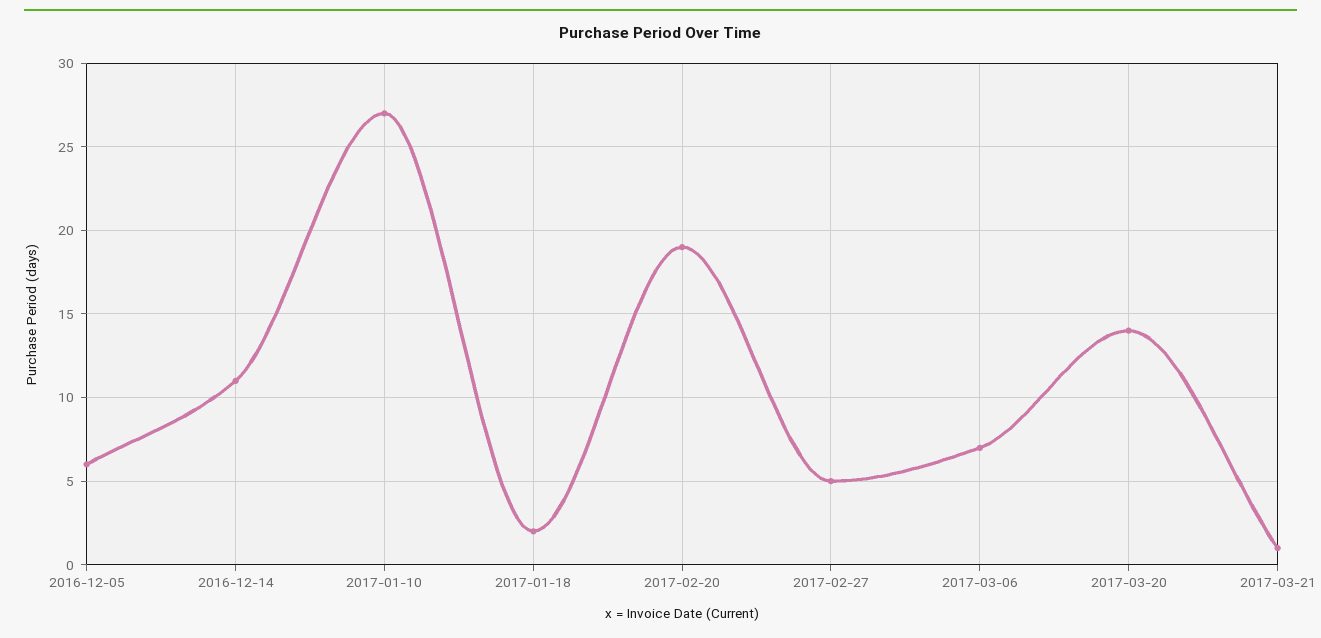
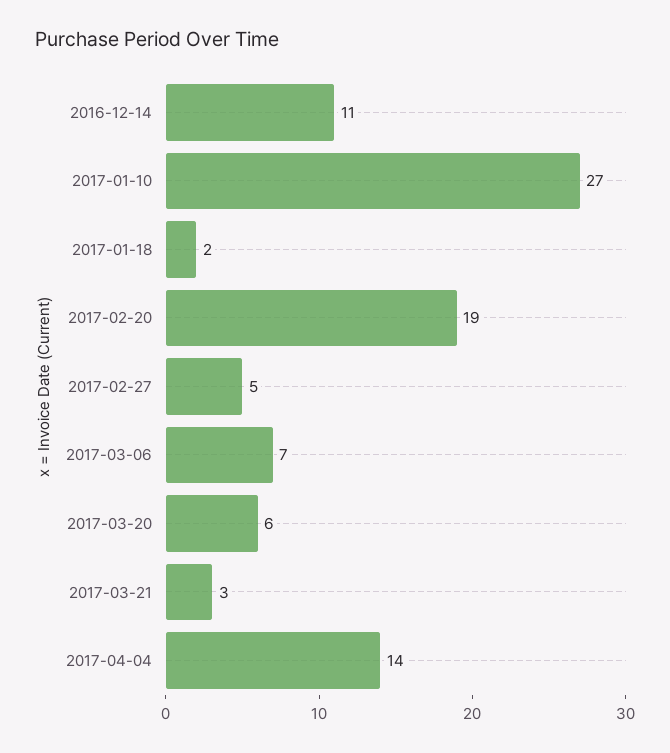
2016-12-05: 6 -> none
2017-03-20: 14 -> 6
2017-03-21: 1 -> 3
2017-04-04: none -> 14

